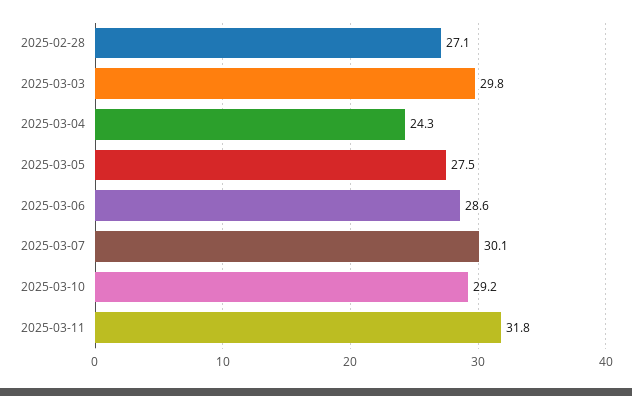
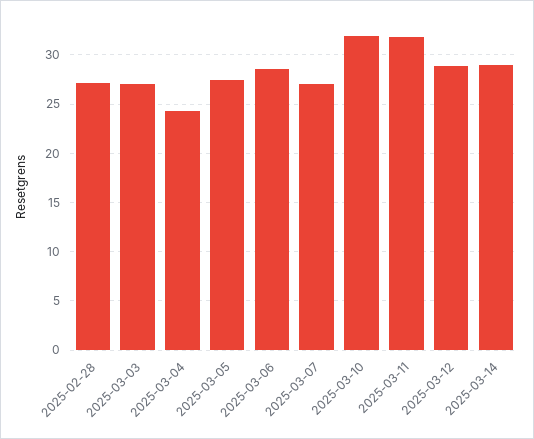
2025-03-03: 29.8 -> 27
2025-03-07: 30.1 -> 27
2025-03-10: 29.2 -> 32
2025-03-12: none -> 29
2025-03-14: none -> 29

